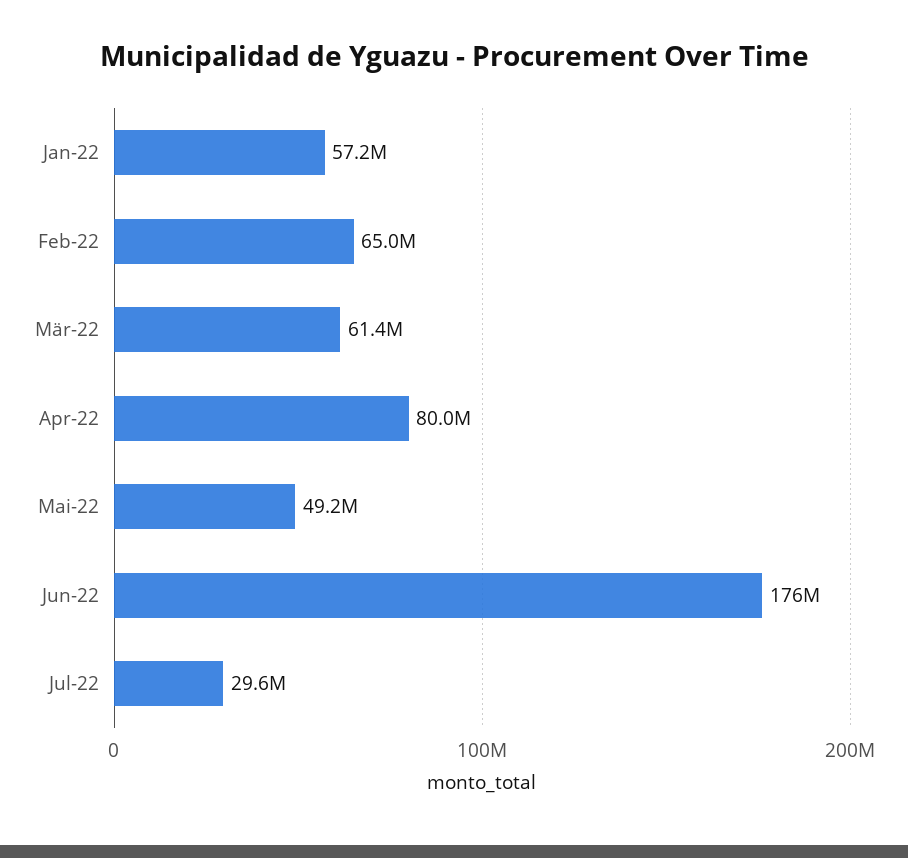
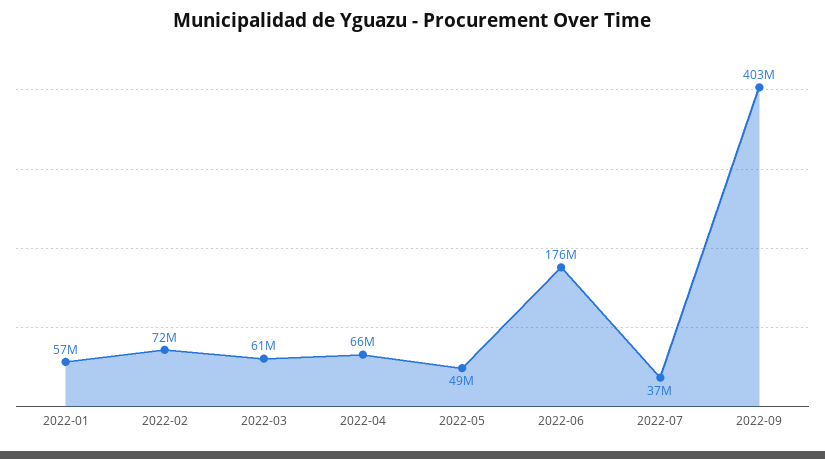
Feb-22: 65000000 -> 72000000
Apr-22: 80000000 -> 66000000
Jul-22: 29600000 -> 37000000
2022-09: none -> 403000000

